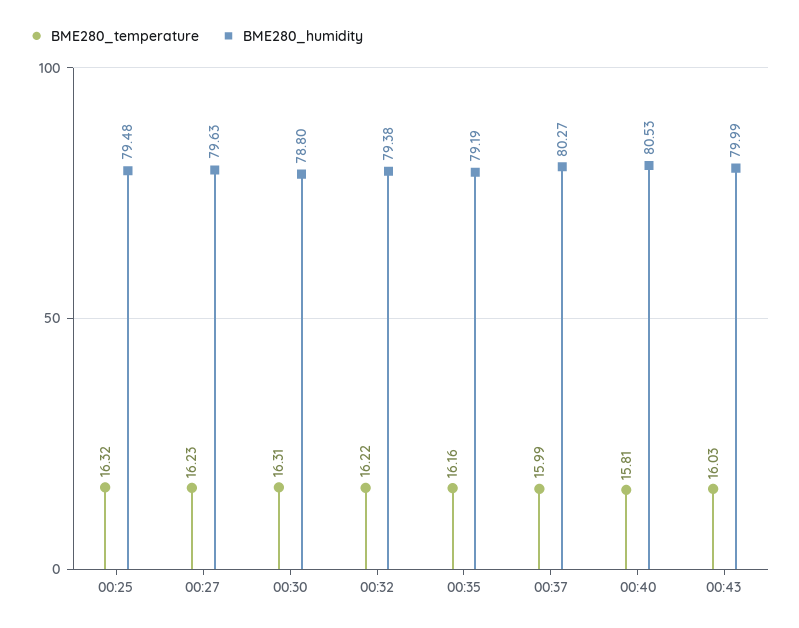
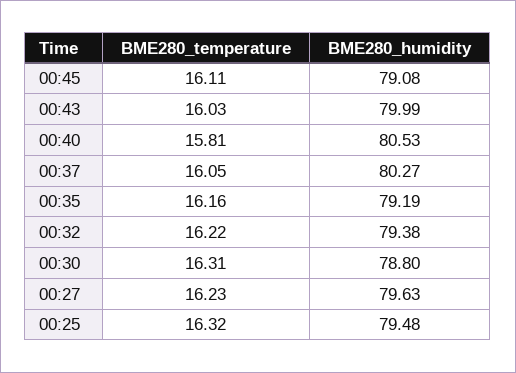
BME280_temperature, 00:37: 15.99 -> 16.05
BME280_temperature, 00:45: none -> 16.11
BME280_humidity, 00:45: none -> 79.08

